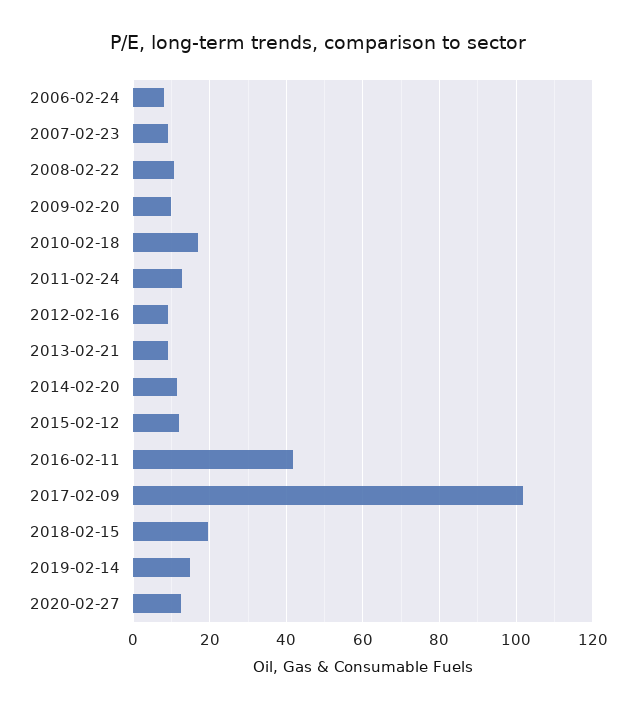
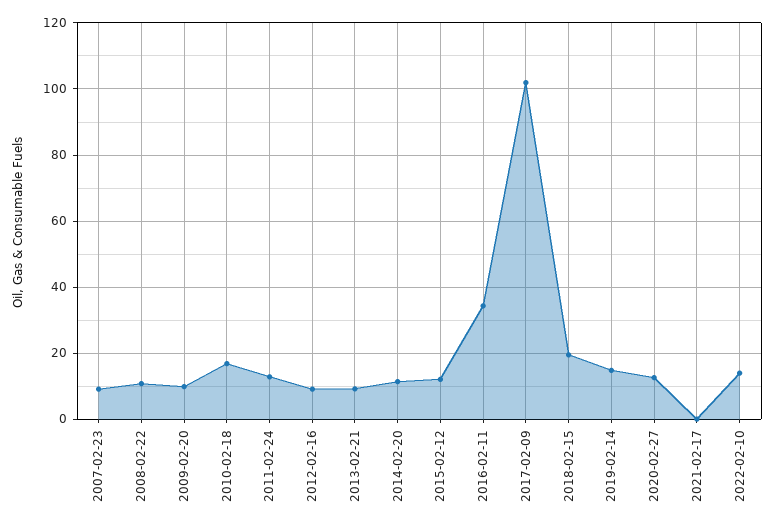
2006-02-24: 8 -> none
2016-02-11: 42 -> 34
2021-02-17: none -> 0
2022-02-10: none -> 14

